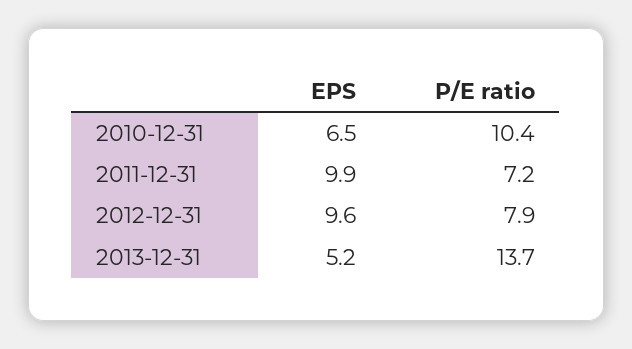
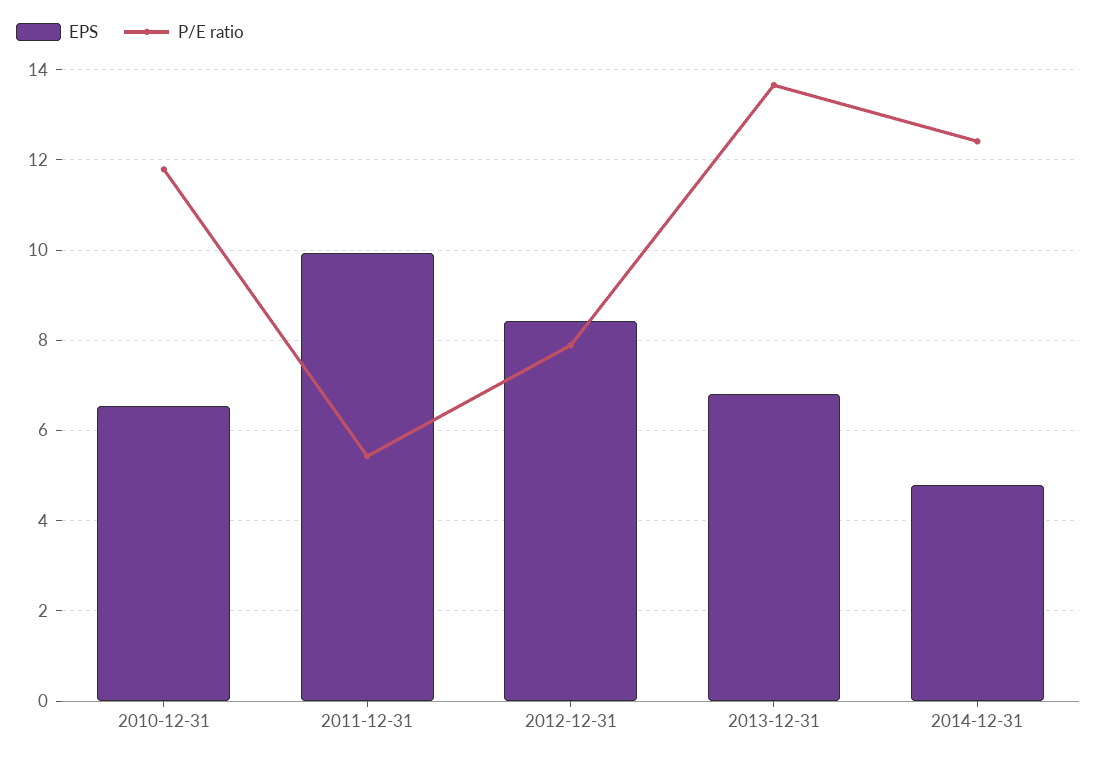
P/E ratio, 2010-12-31: 10.4 -> 11.8
P/E ratio, 2011-12-31: 7.2 -> 5.4
EPS, 2012-12-31: 9.6 -> 8.4
EPS, 2013-12-31: 5.2 -> 6.8
EPS, 2014-12-31: none -> 4.8
P/E ratio, 2014-12-31: none -> 12.4

